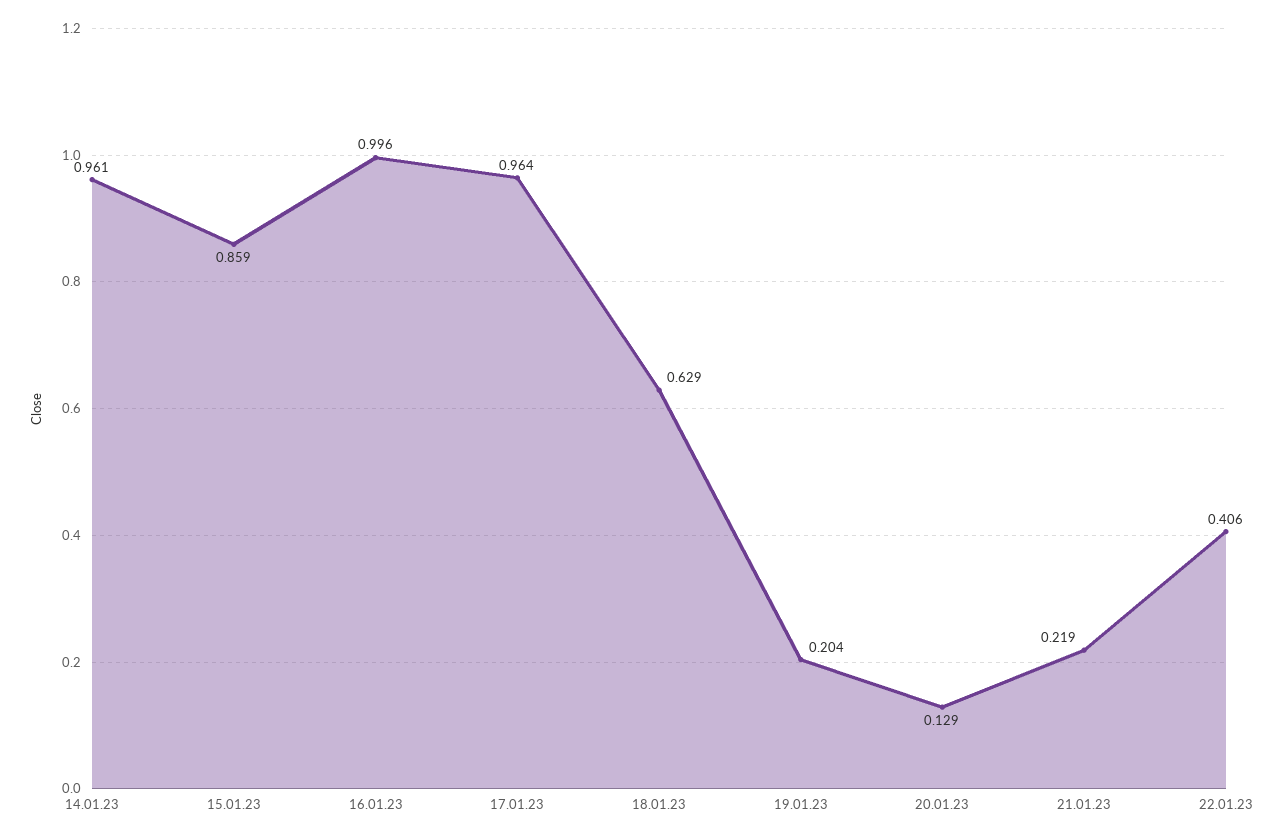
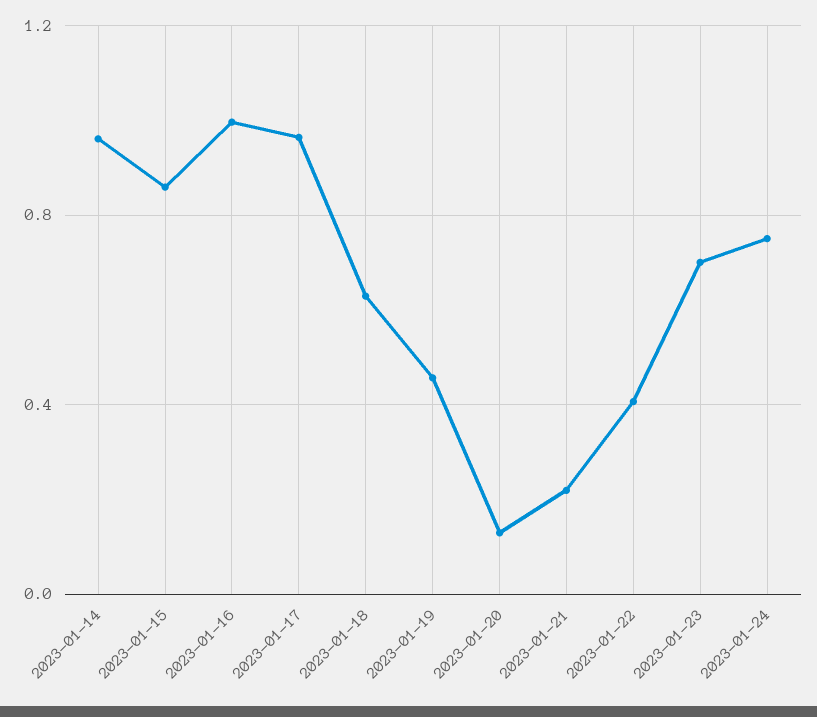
19.01.23: 0.204 -> 0.45
2023-01-23: none -> 0.7
2023-01-24: none -> 0.75

